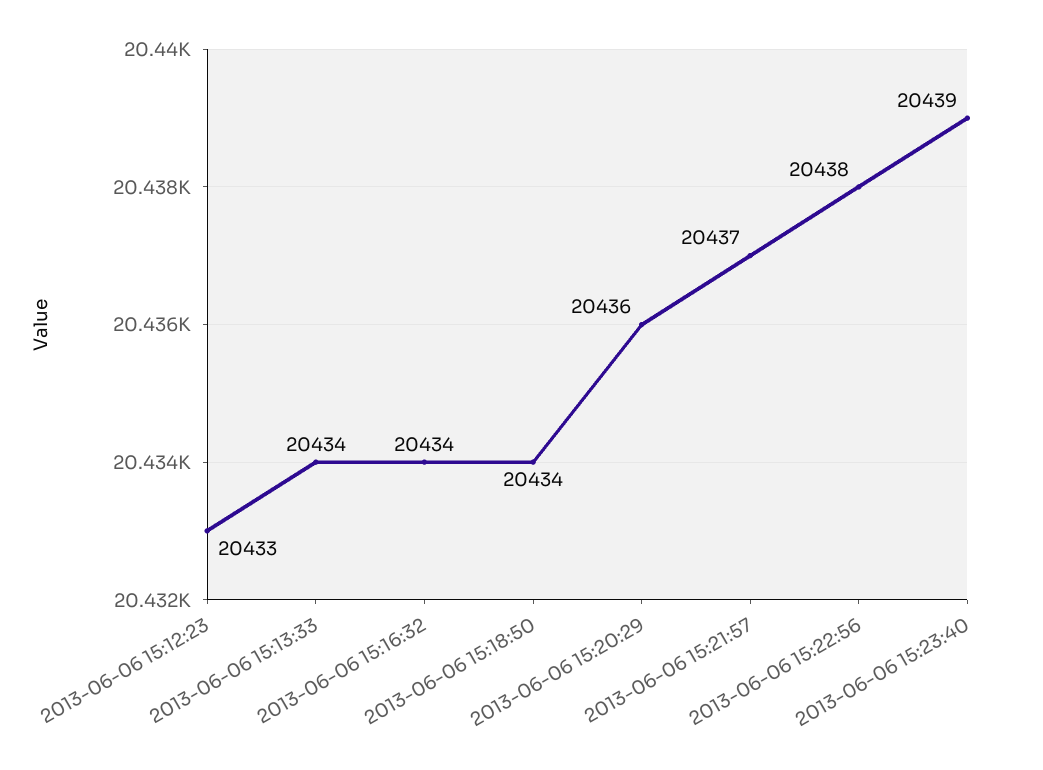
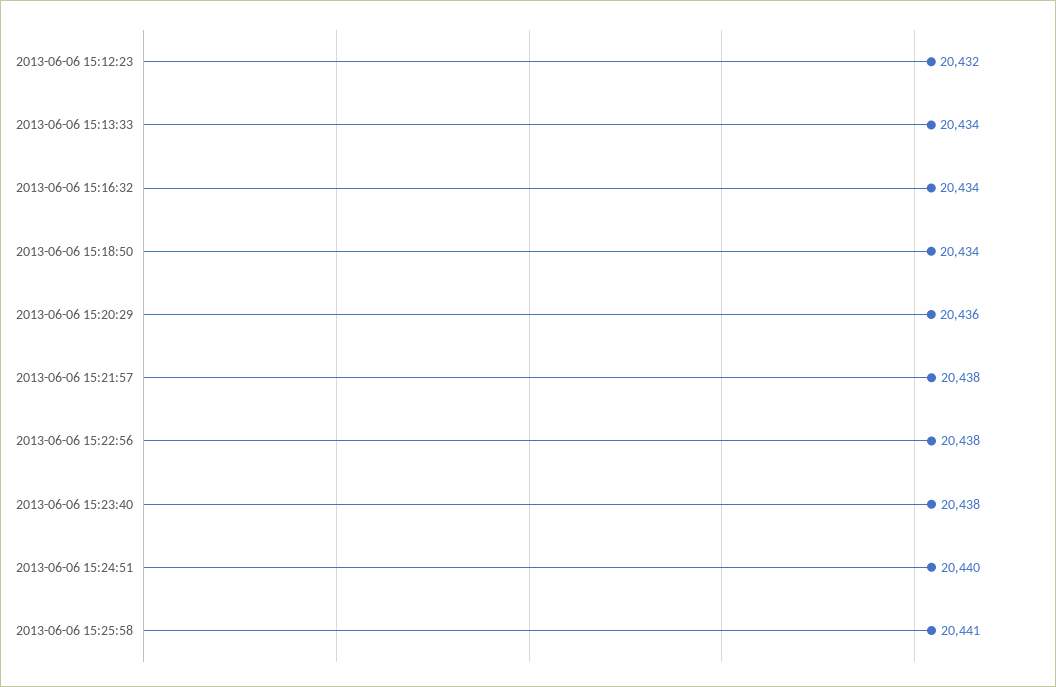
2013-06-06 15:12:23: 20433 -> 20432
2013-06-06 15:21:57: 20437 -> 20438
2013-06-06 15:23:40: 20439 -> 20438
2013-06-06 15:24:51: none -> 20440
2013-06-06 15:25:58: none -> 20441

